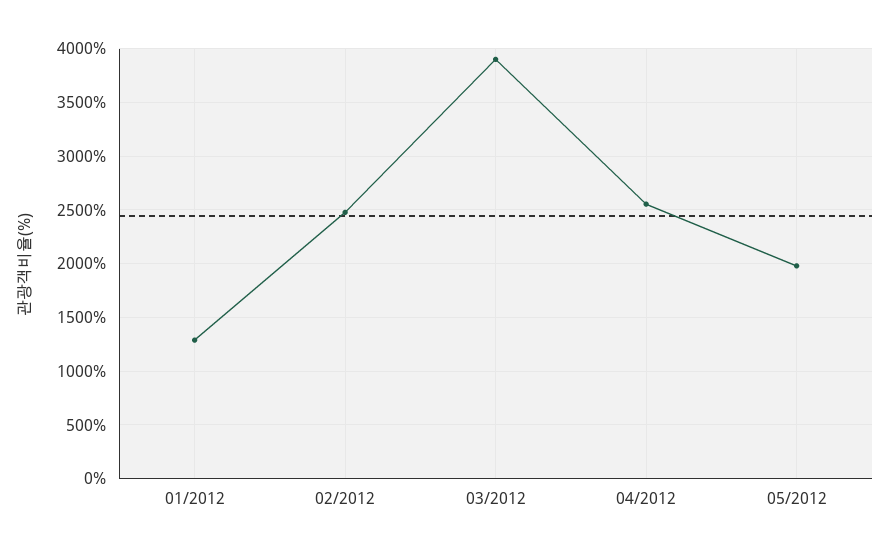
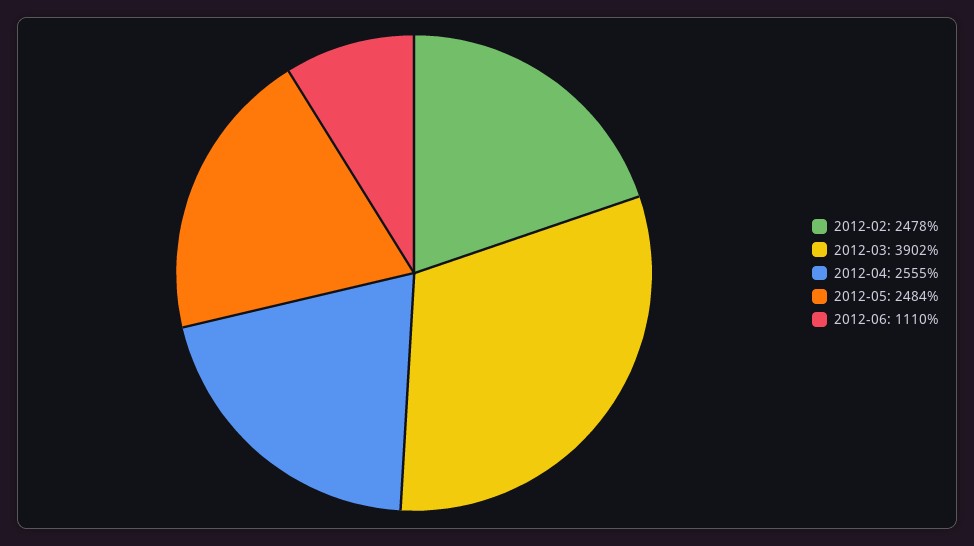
01/2012: 1300 -> none
05/2012: 2000 -> 2484
2012-06: none -> 1110

